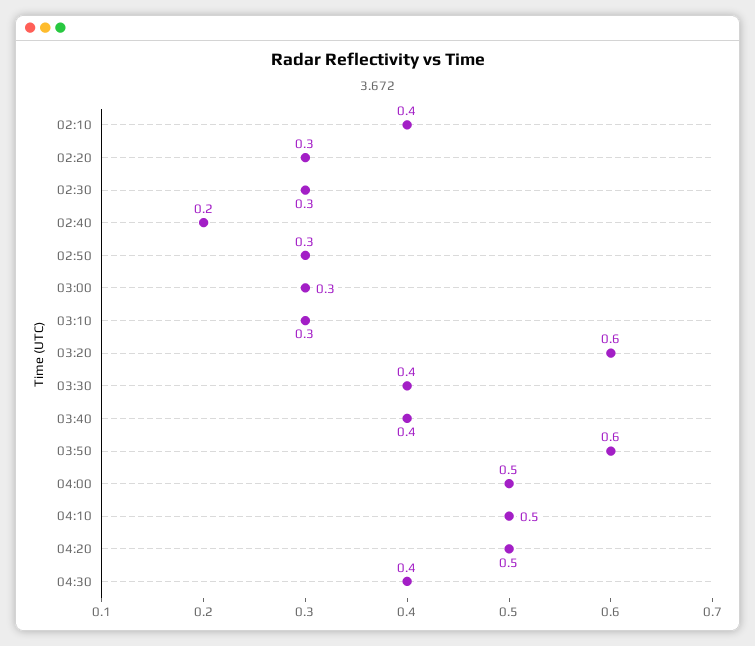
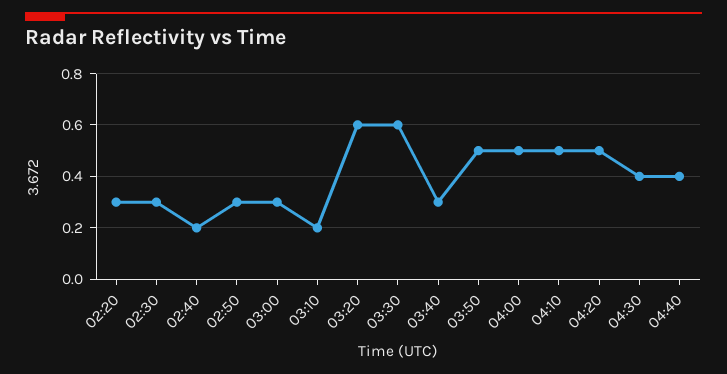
02:10: 0.4 -> none
03:10: 0.3 -> 0.2
03:30: 0.4 -> 0.6
03:40: 0.4 -> 0.3
03:50: 0.6 -> 0.5
04:40: none -> 0.4

